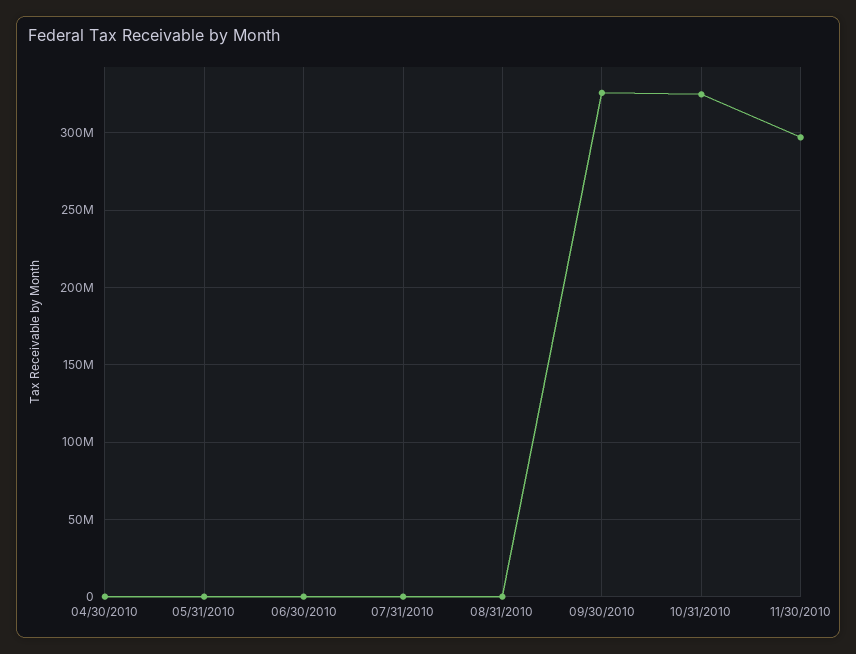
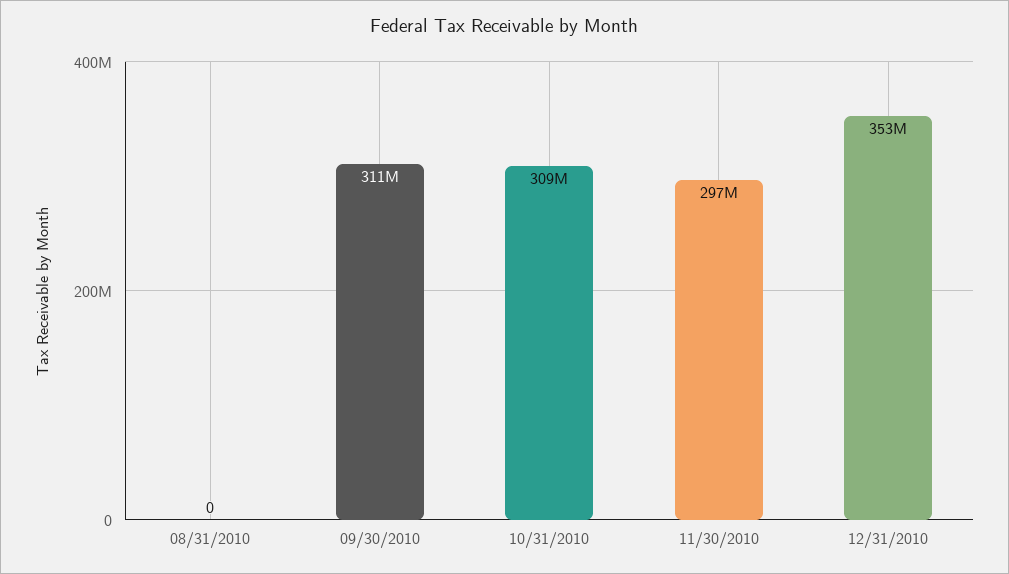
04/30/2010: 0 -> none
05/31/2010: 0 -> none
06/30/2010: 0 -> none
07/31/2010: 0 -> none
09/30/2010: 325000000 -> 311000000
10/31/2010: 325000000 -> 309000000
12/31/2010: none -> 353000000

